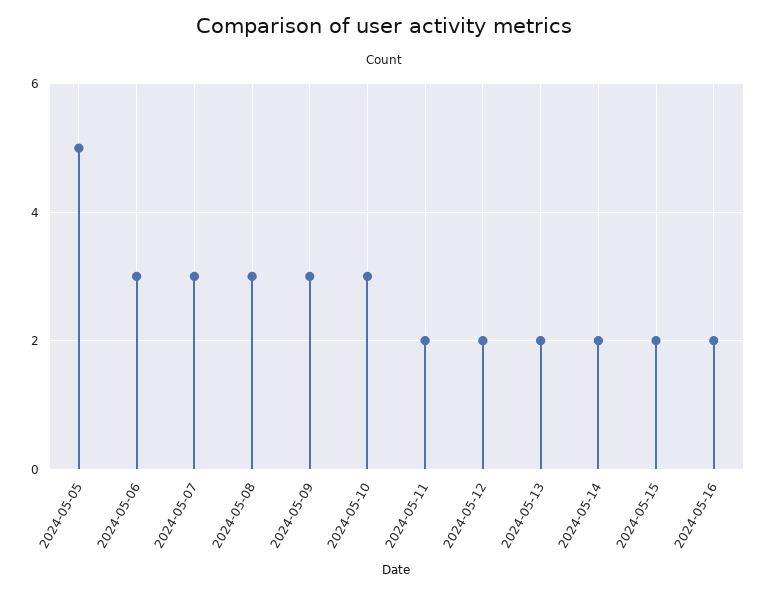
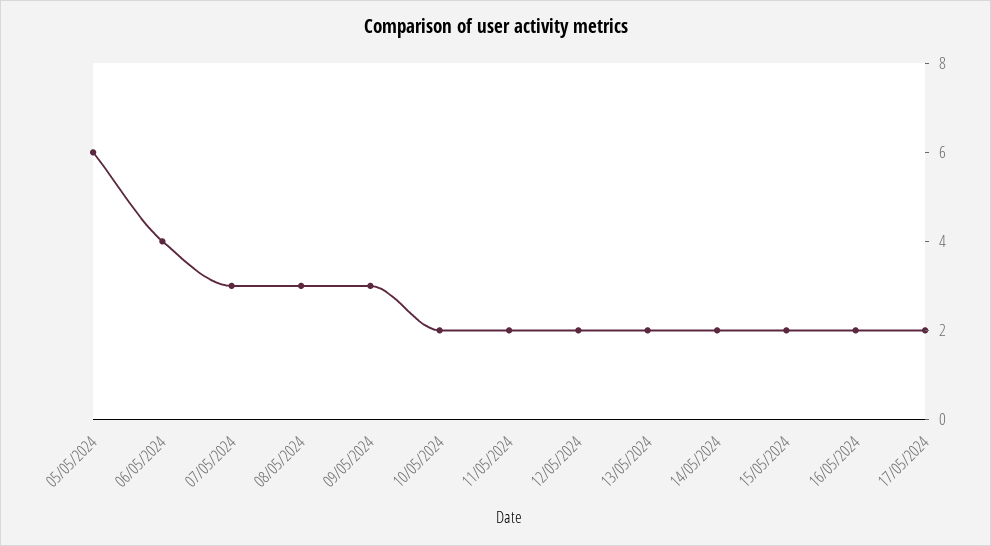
2024-05-05: 5 -> 6
2024-05-06: 3 -> 4
2024-05-10: 3 -> 2
17/05/2024: none -> 2

